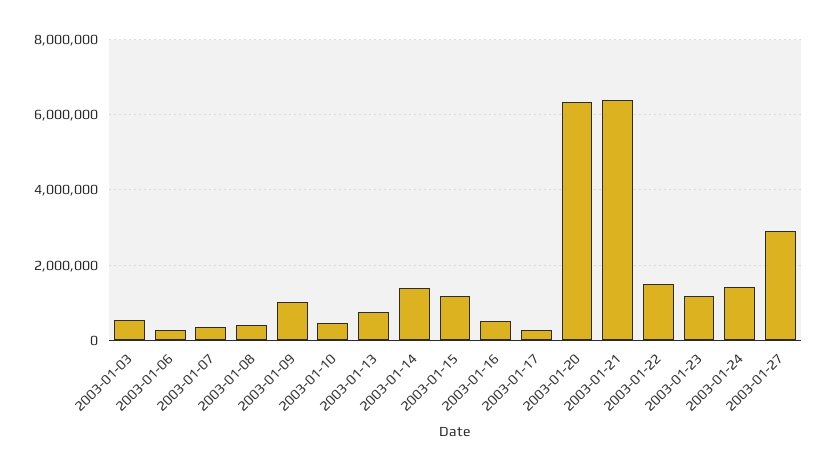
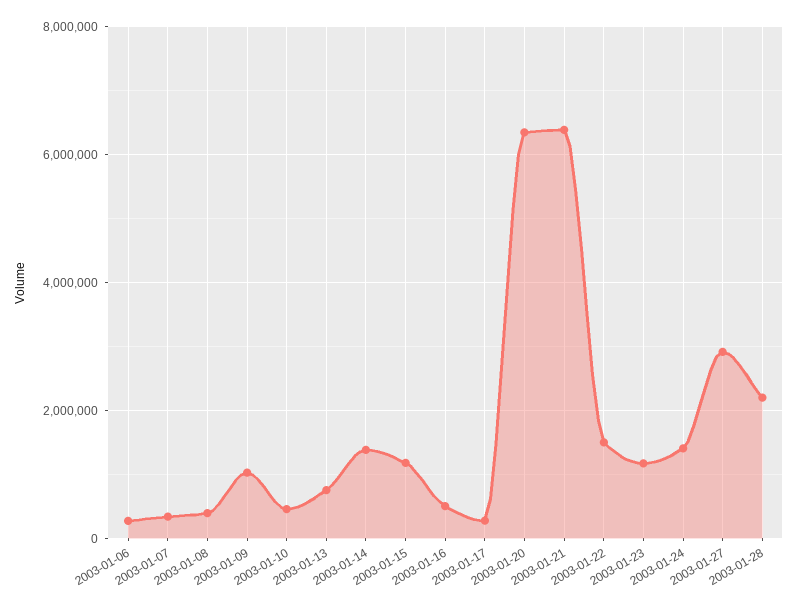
2003-01-03: 600000 -> none
2003-01-28: none -> 2200000

